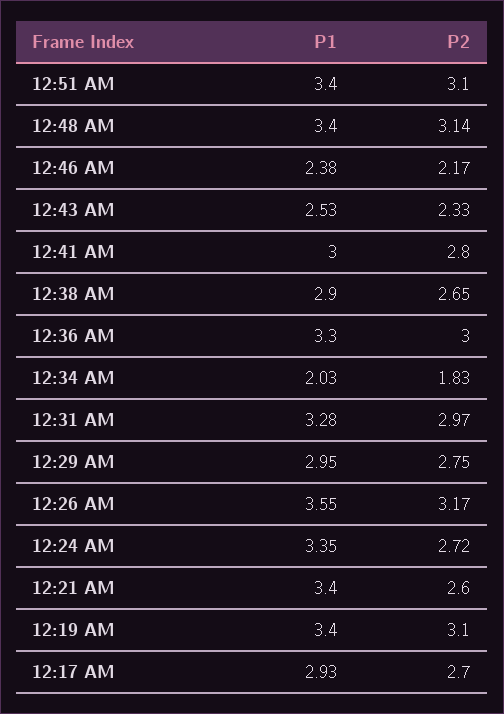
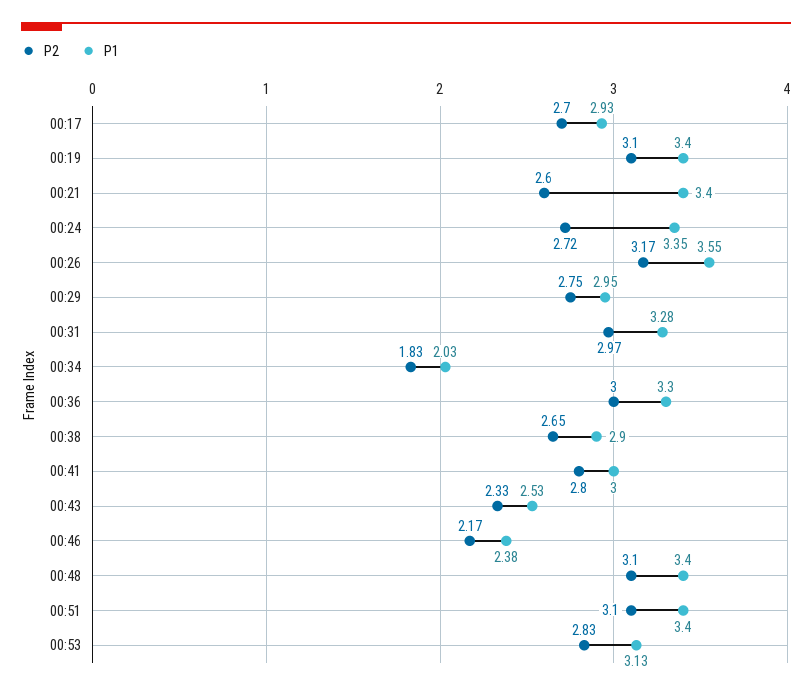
P2, 12:48 AM: 3.14 -> 3.1
P2, 00:53: none -> 2.83
P1, 00:53: none -> 3.13

